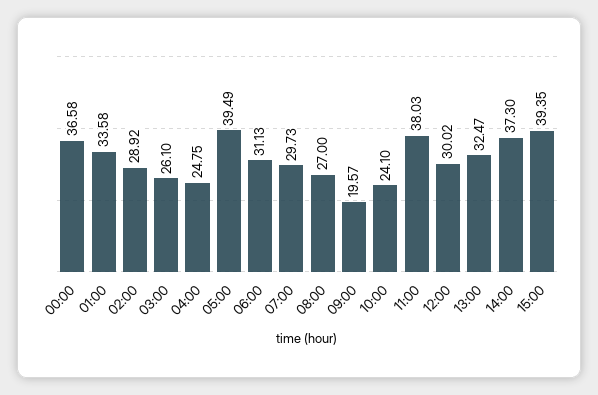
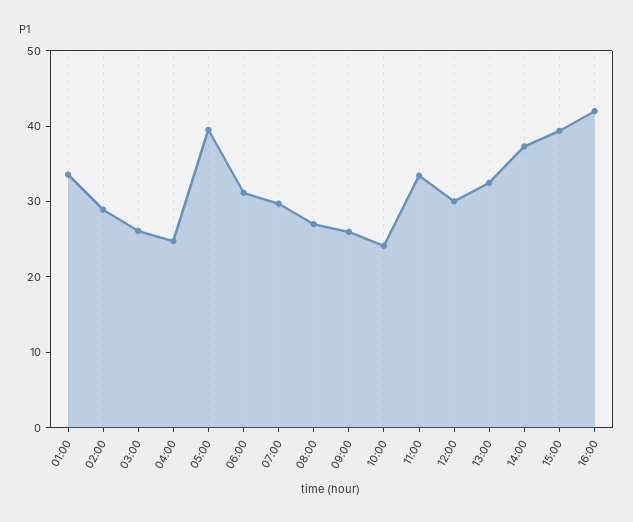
00:00: 36.58 -> none
09:00: 19.57 -> 26
11:00: 38.03 -> 34
16:00: none -> 42

